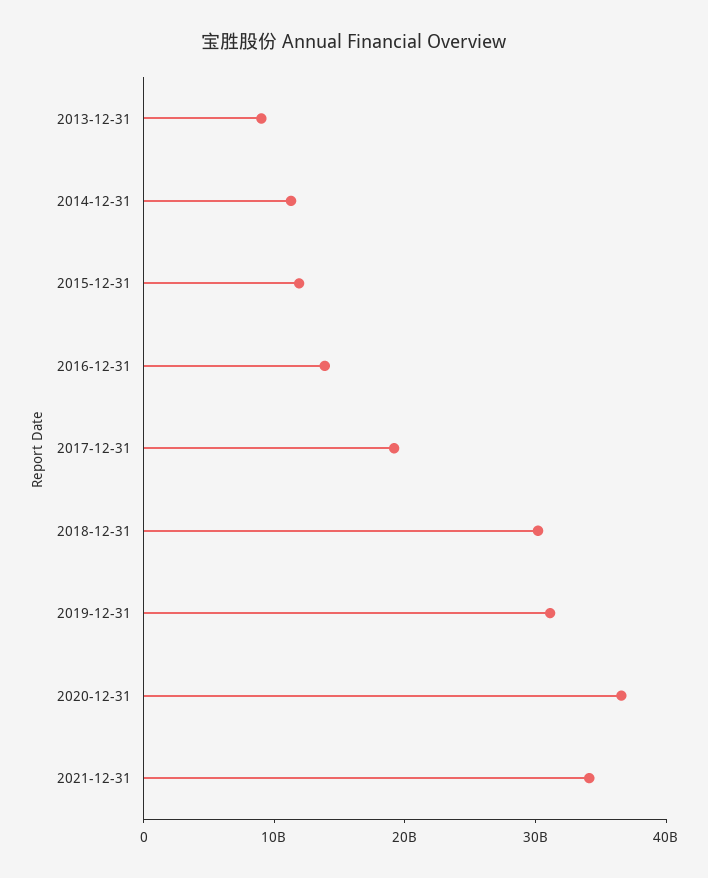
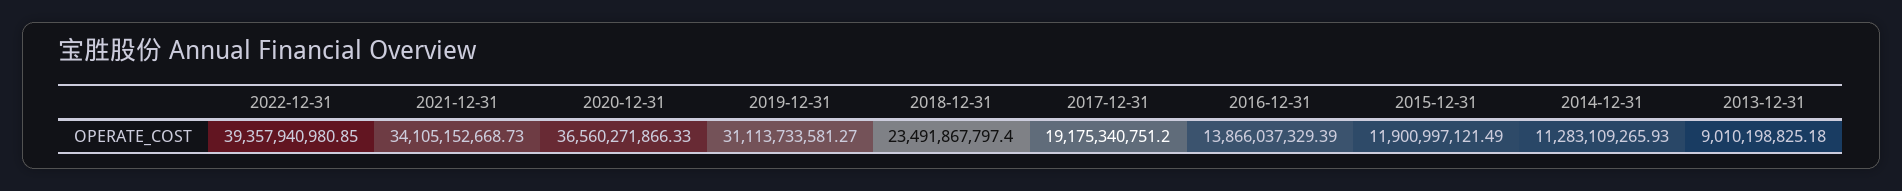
2018-12-31: 30000000000 -> 23491867797.4
2022-12-31: none -> 39357940980.85

